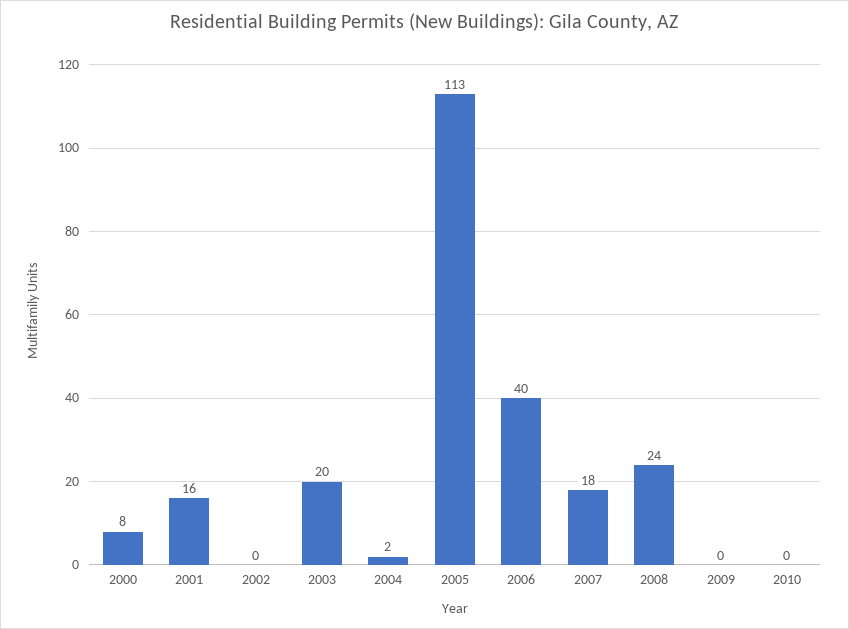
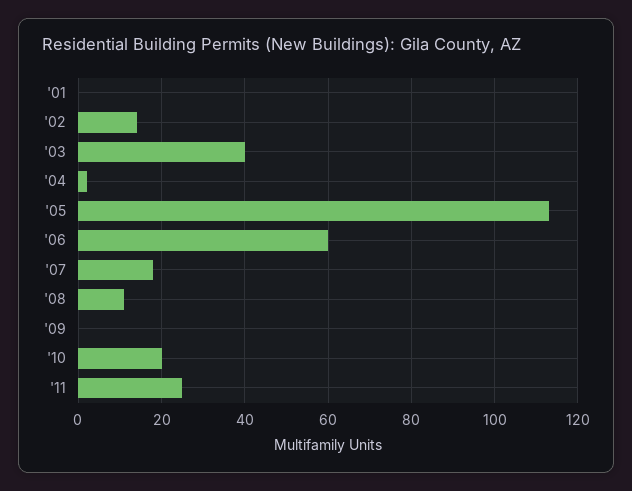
2000: 8 -> none
2001: 16 -> 0
2002: 0 -> 15
2003: 20 -> 40
2006: 40 -> 60
2008: 24 -> 10
2010: 0 -> 20
'11: none -> 25

